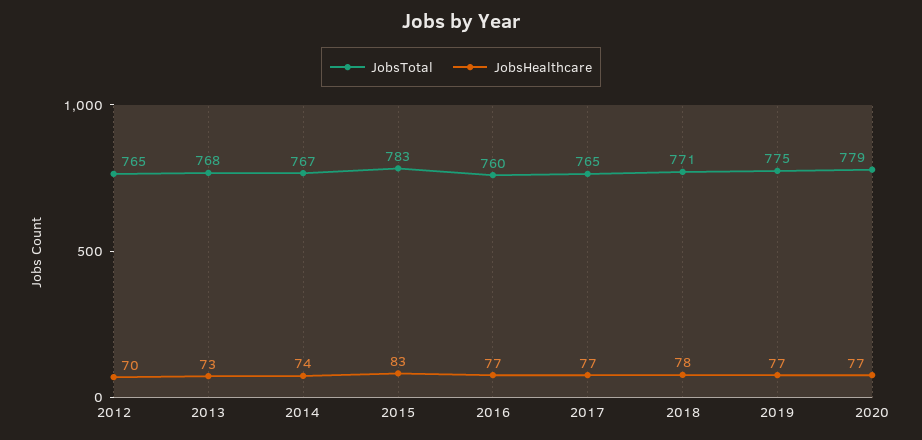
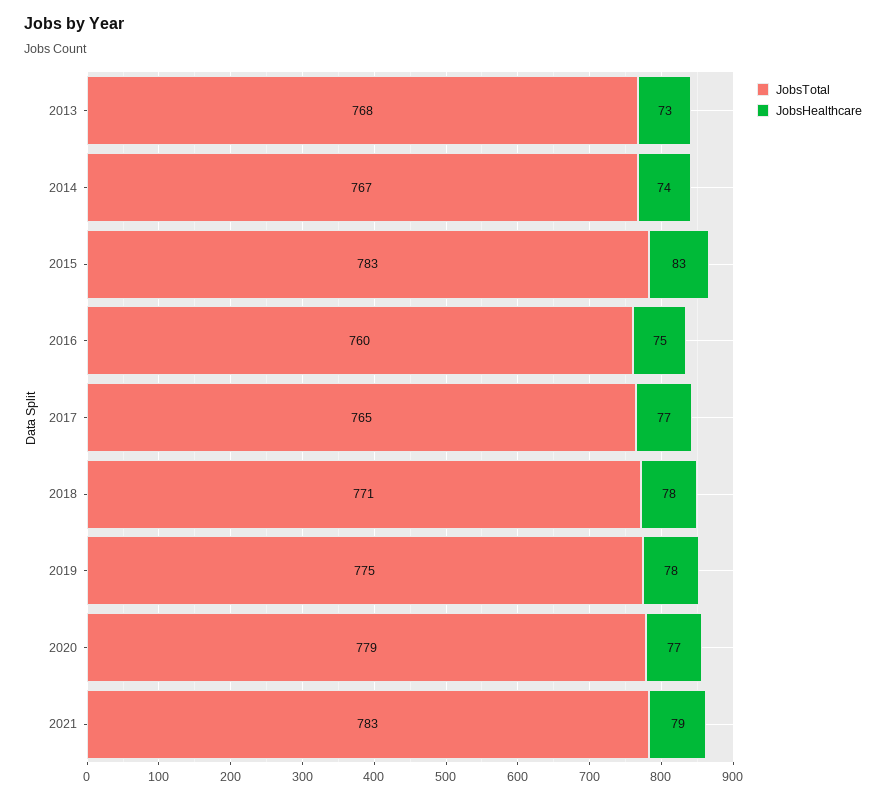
JobsTotal, 2012: 765 -> none
JobsHealthcare, 2012: 70 -> none
JobsHealthcare, 2016: 77 -> 75
JobsHealthcare, 2019: 77 -> 78
JobsTotal, 2021: none -> 783
JobsHealthcare, 2021: none -> 79

